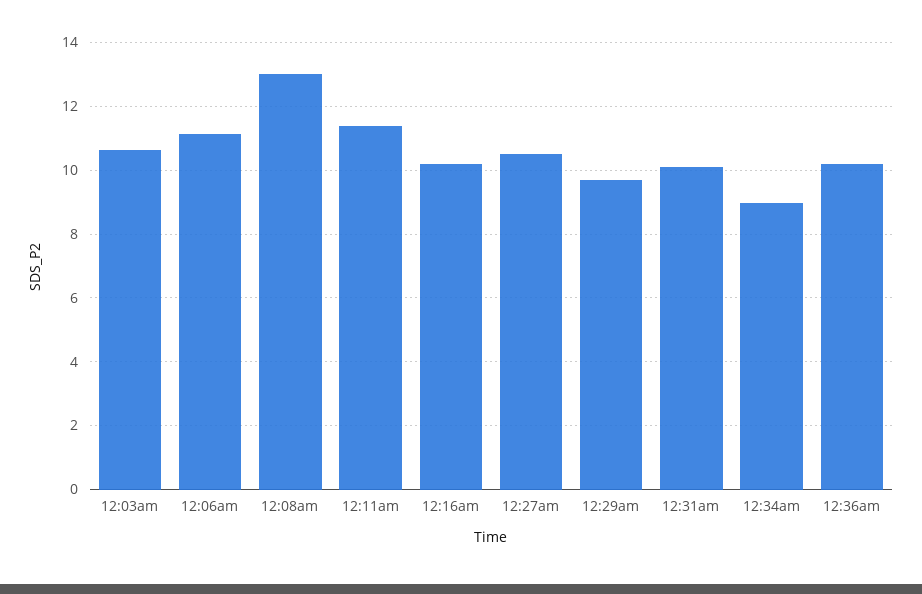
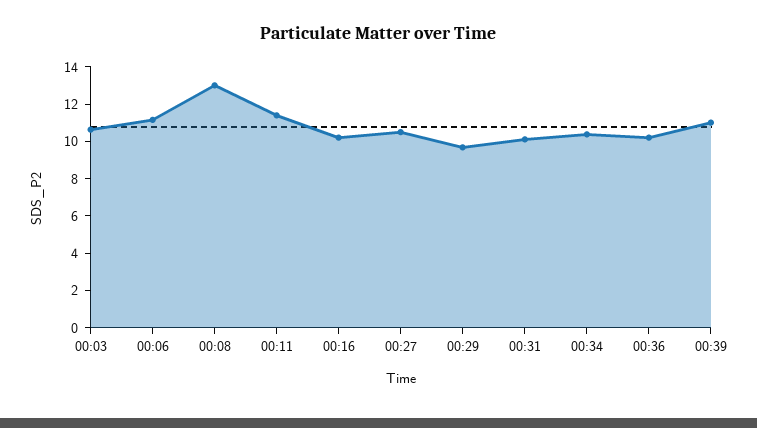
12:34am: 9 -> 10.5
00:39: none -> 11

